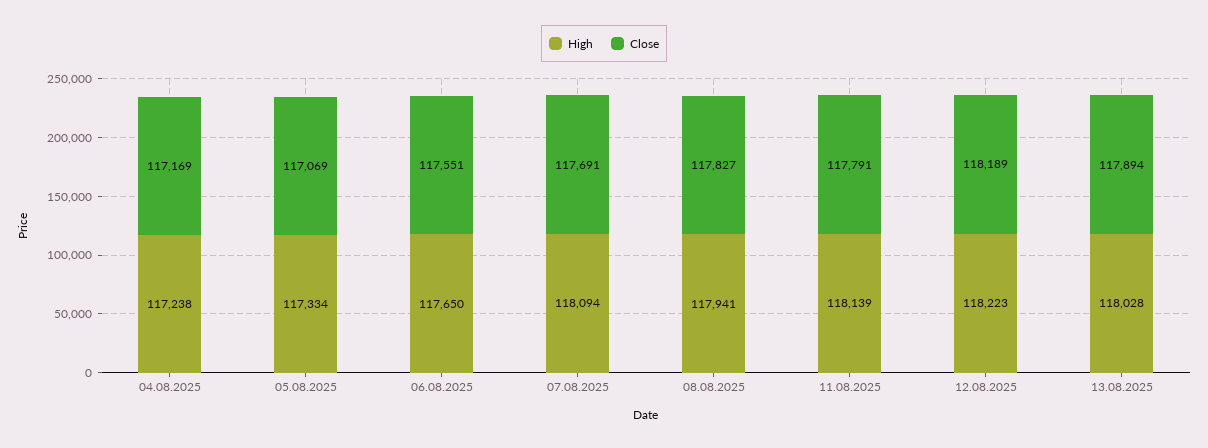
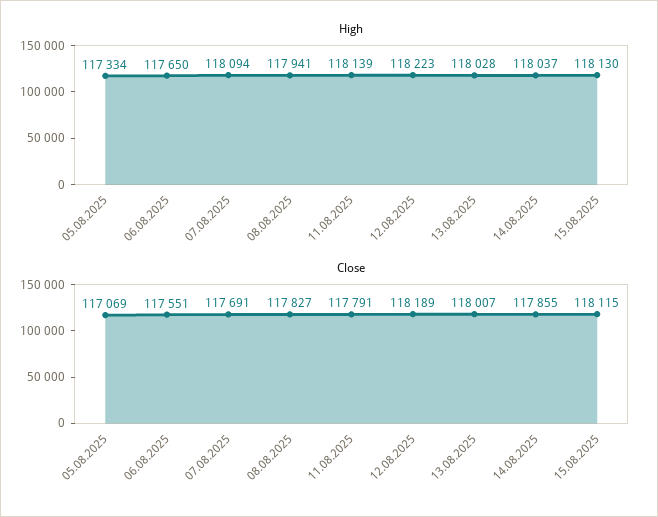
High, 04.08.2025: 117238 -> none
Close, 04.08.2025: 117169 -> none
Close, 13.08.2025: 117894 -> 118007
High, 14.08.2025: none -> 118037
High, 15.08.2025: none -> 118130
Close, 14.08.2025: none -> 117855
Close, 15.08.2025: none -> 118115

